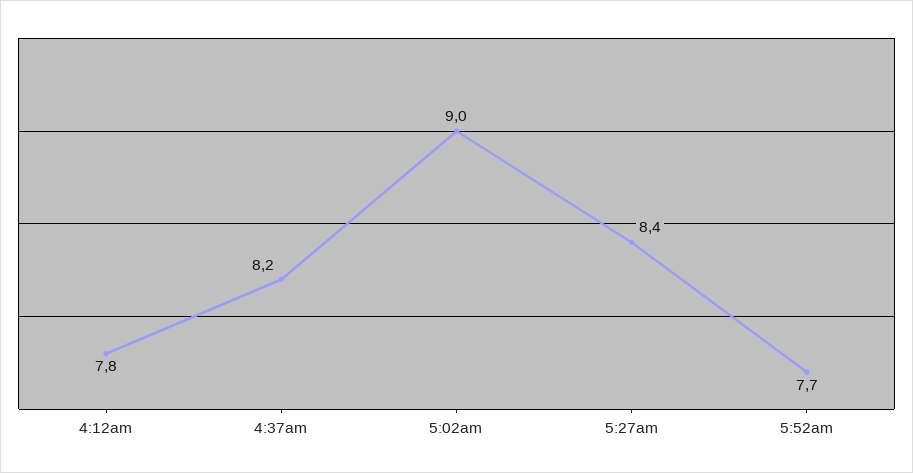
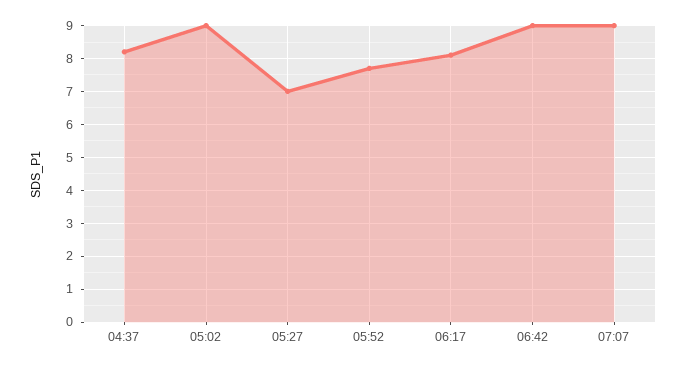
4:12am: 7.8 -> none
5:27am: 8.4 -> 7
06:17: none -> 8
06:42: none -> 9
07:07: none -> 9

